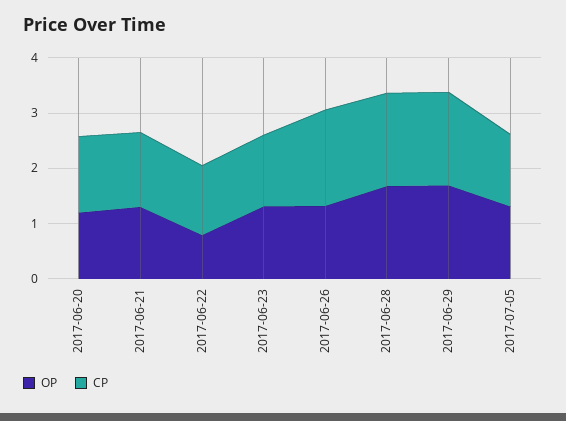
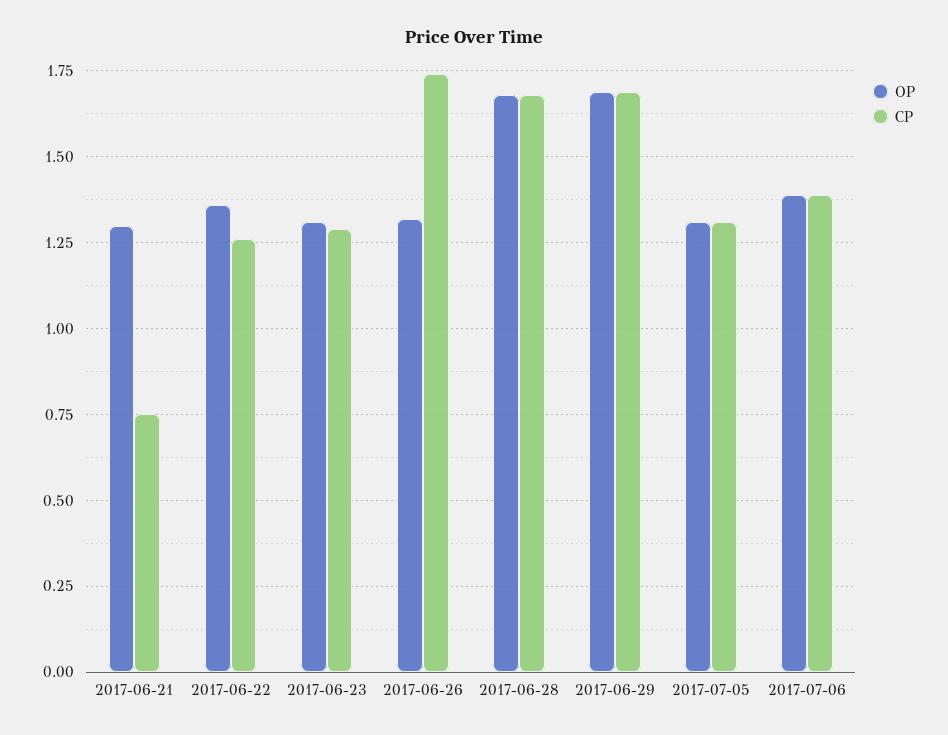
OP, 2017-06-20: 1.2 -> none
CP, 2017-06-20: 1.4 -> none
CP, 2017-06-21: 1.4 -> 0.75
OP, 2017-06-22: 0.8 -> 1.35
OP, 2017-07-06: none -> 1.4
CP, 2017-07-06: none -> 1.4

